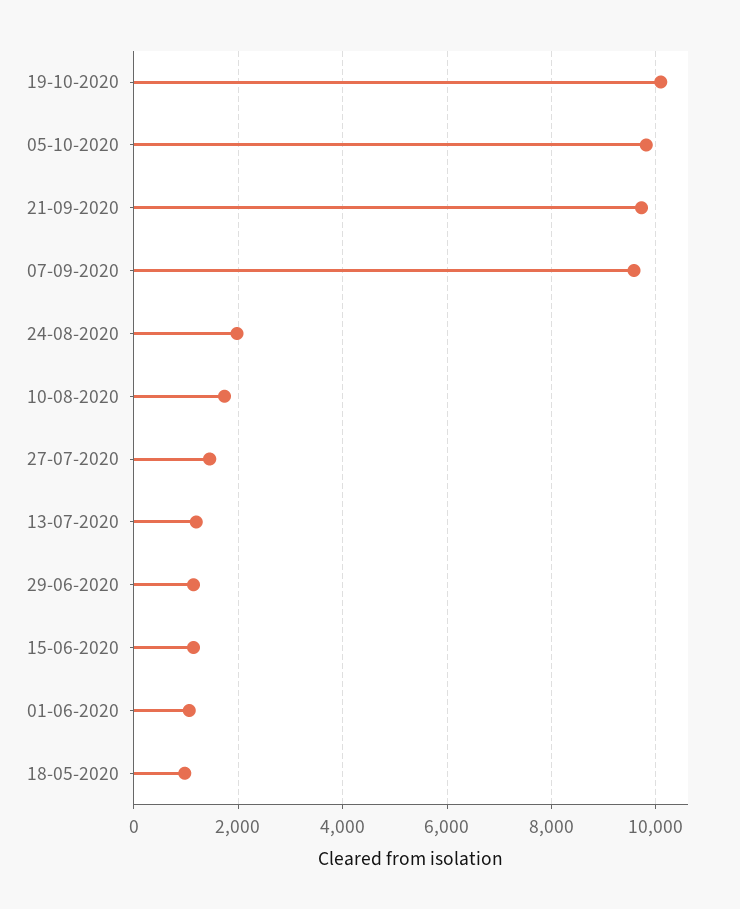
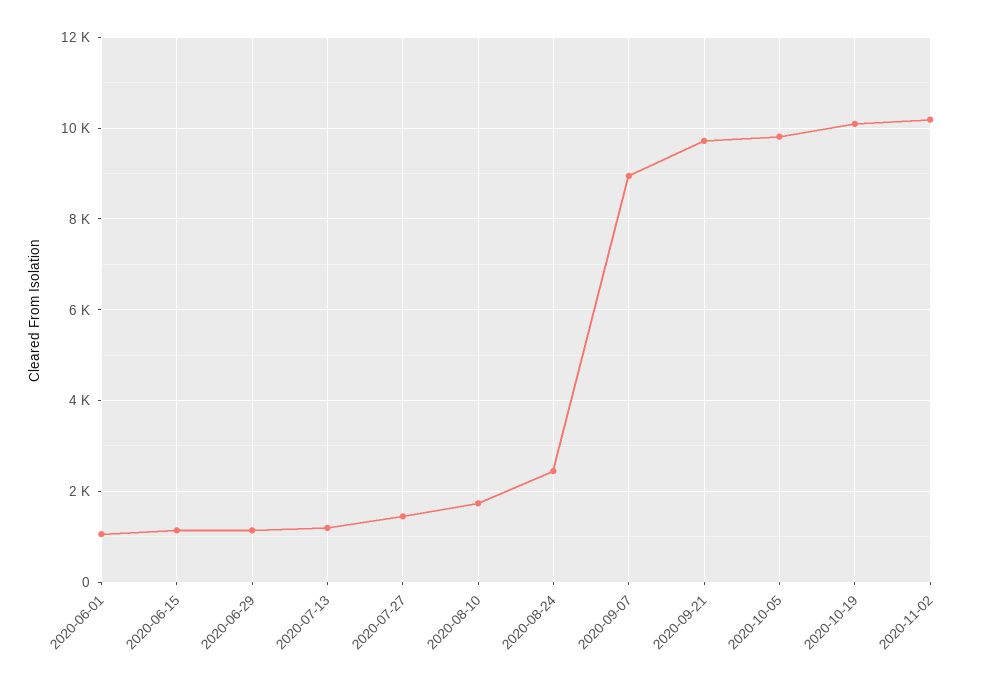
07-09-2020: 9600 -> 9000
24-08-2020: 2000 -> 2400
18-05-2020: 1000 -> none
2020-11-02: none -> 10200

